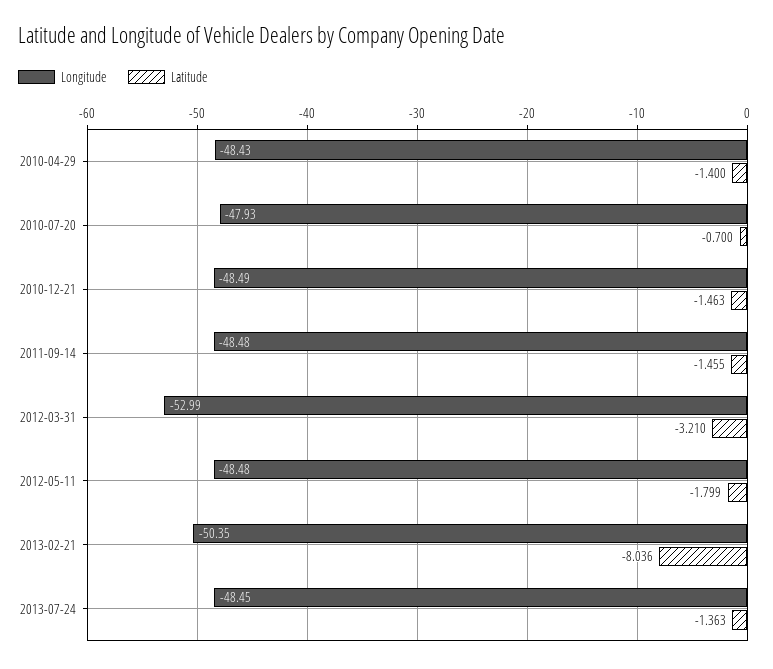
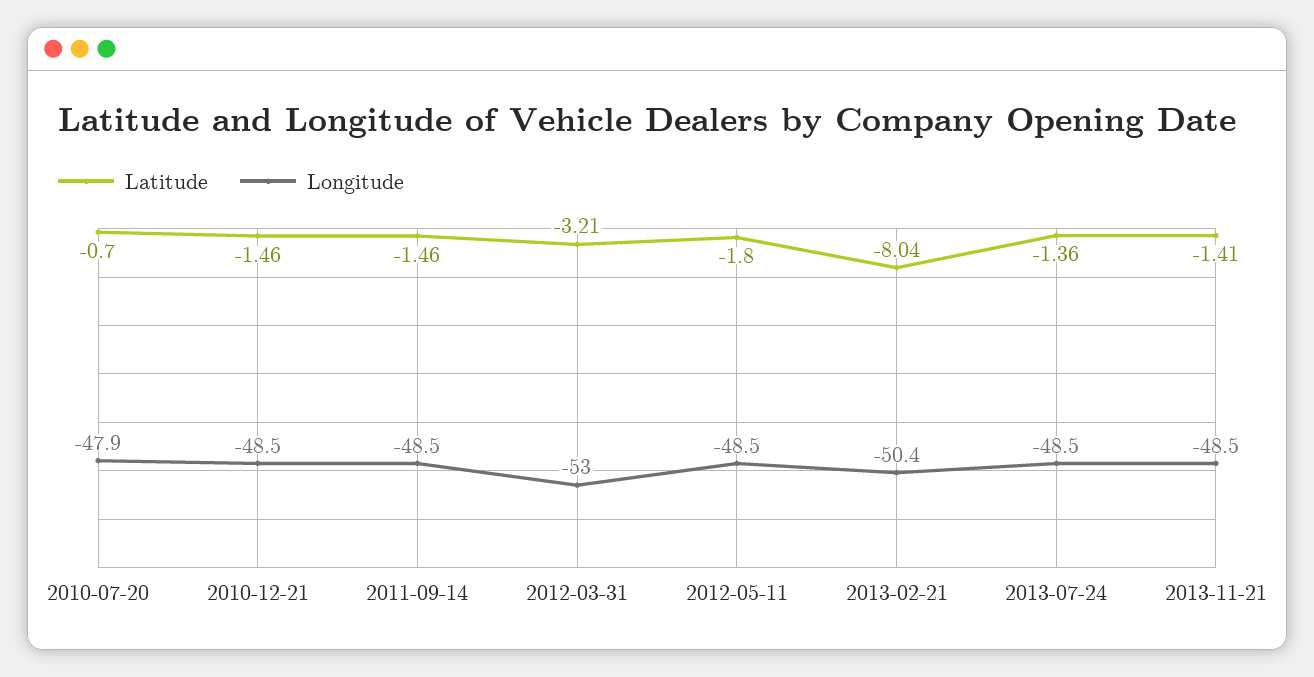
Longitude, 2010-04-29: -48.43 -> none
Latitude, 2010-04-29: -1.4 -> none
Latitude, 2013-11-21: none -> -1.41
Longitude, 2013-11-21: none -> -48.5

